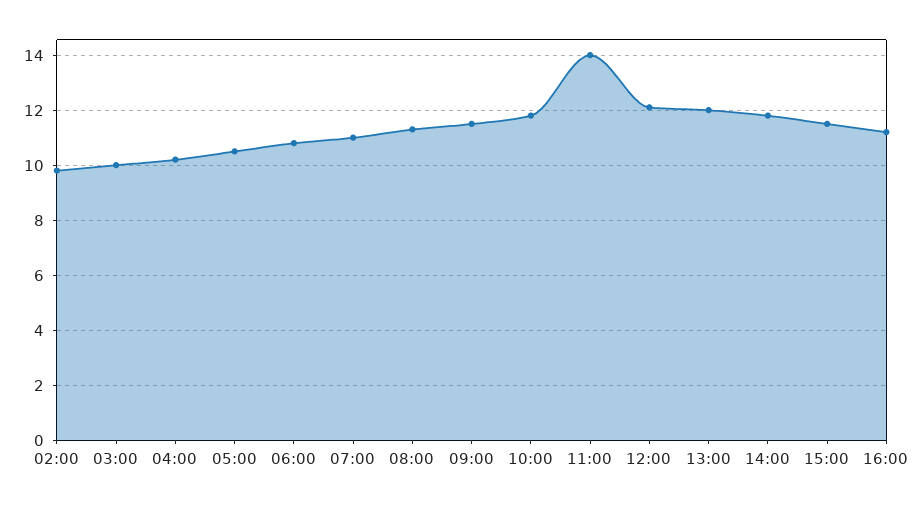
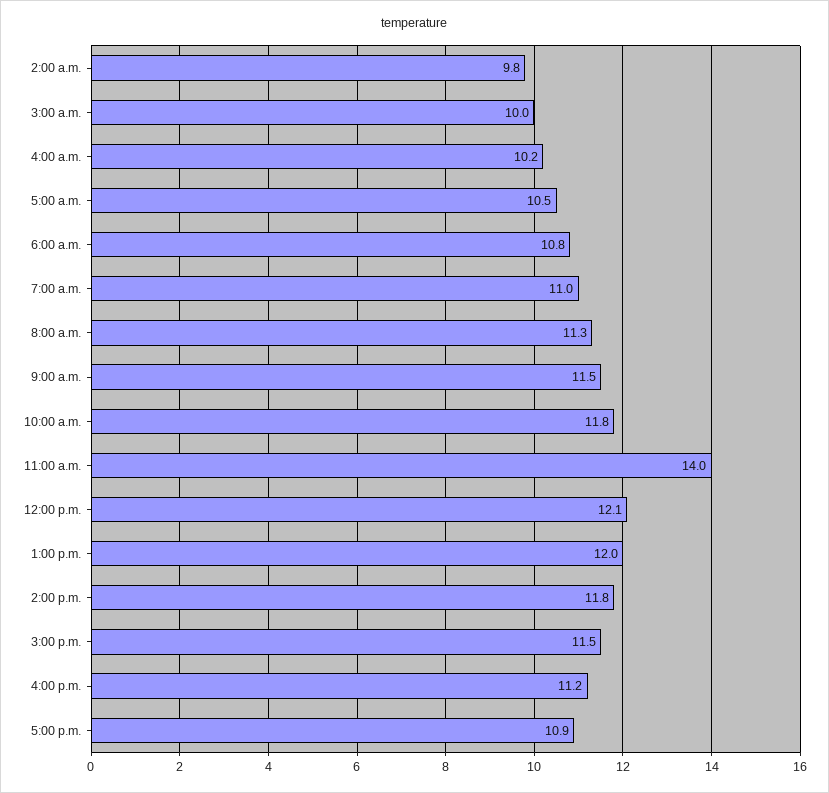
5:00 p.m.: none -> 10.9

